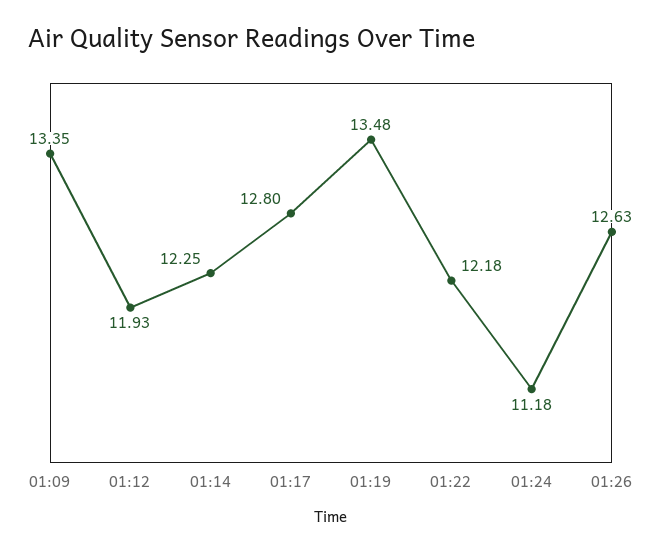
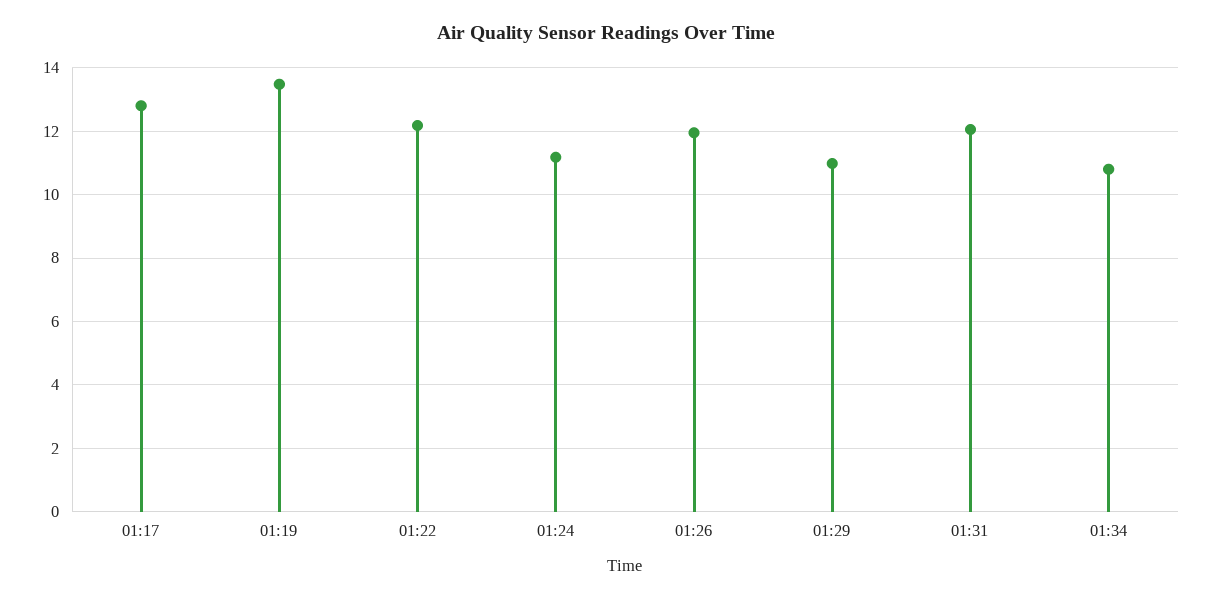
01:09: 13.35 -> none
01:12: 11.93 -> none
01:14: 12.25 -> none
01:26: 12.63 -> 12
01:29: none -> 11
01:31: none -> 12
01:34: none -> 10.8

